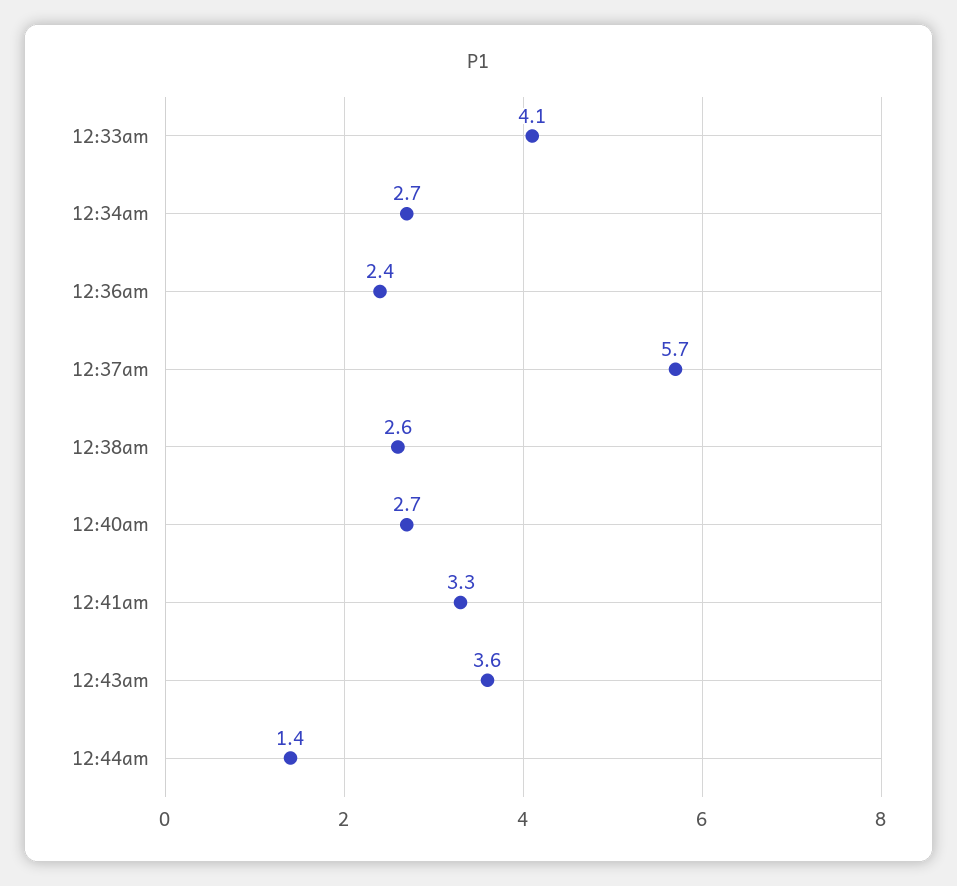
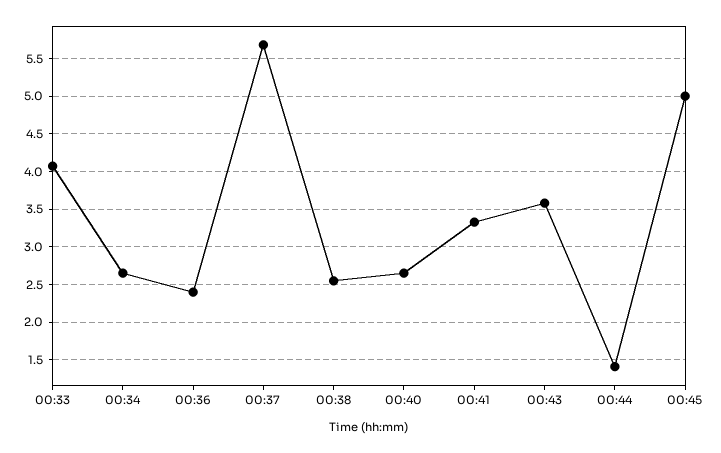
00:45: none -> 5

